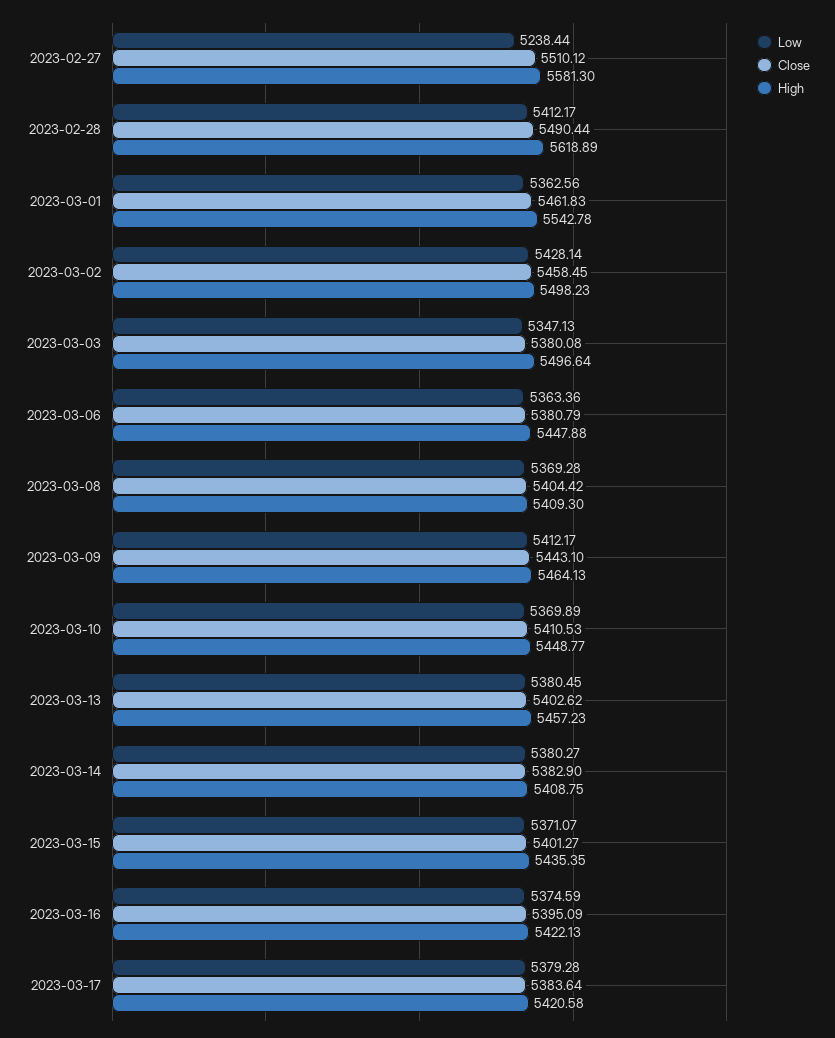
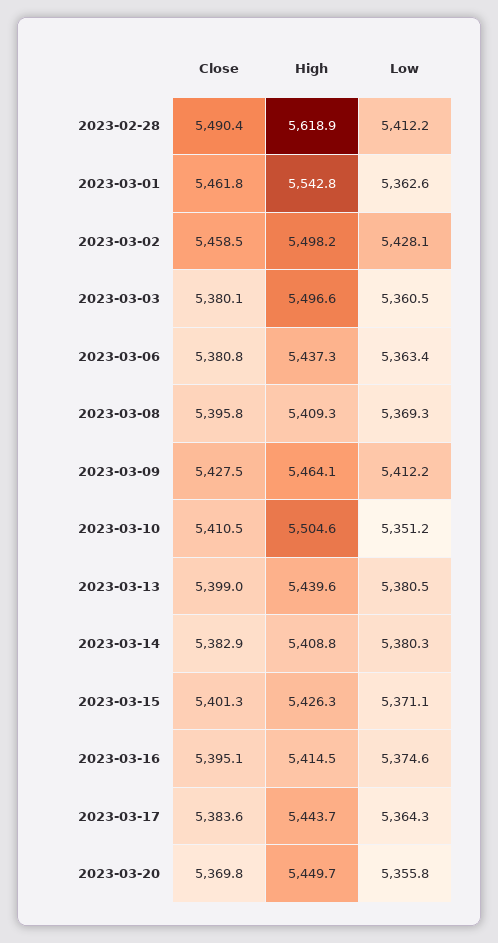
Low, 2023-02-27: 5238.44 -> none
Close, 2023-02-27: 5510.12 -> none
High, 2023-02-27: 5581.3 -> none
Low, 2023-03-03: 5347.13 -> 5360.5
High, 2023-03-06: 5447.88 -> 5437.3
Close, 2023-03-08: 5404.42 -> 5395.8
Close, 2023-03-09: 5443.1 -> 5427.5
Low, 2023-03-10: 5369.89 -> 5351.2
High, 2023-03-10: 5448.77 -> 5504.6
Close, 2023-03-13: 5402.62 -> 5399
High, 2023-03-13: 5457.23 -> 5439.6
High, 2023-03-15: 5435.35 -> 5426.3
High, 2023-03-16: 5422.13 -> 5414.5
Low, 2023-03-17: 5379.28 -> 5364.3
High, 2023-03-17: 5420.58 -> 5443.7
Close, 2023-03-20: none -> 5369.8
High, 2023-03-20: none -> 5449.7
Low, 2023-03-20: none -> 5355.8

